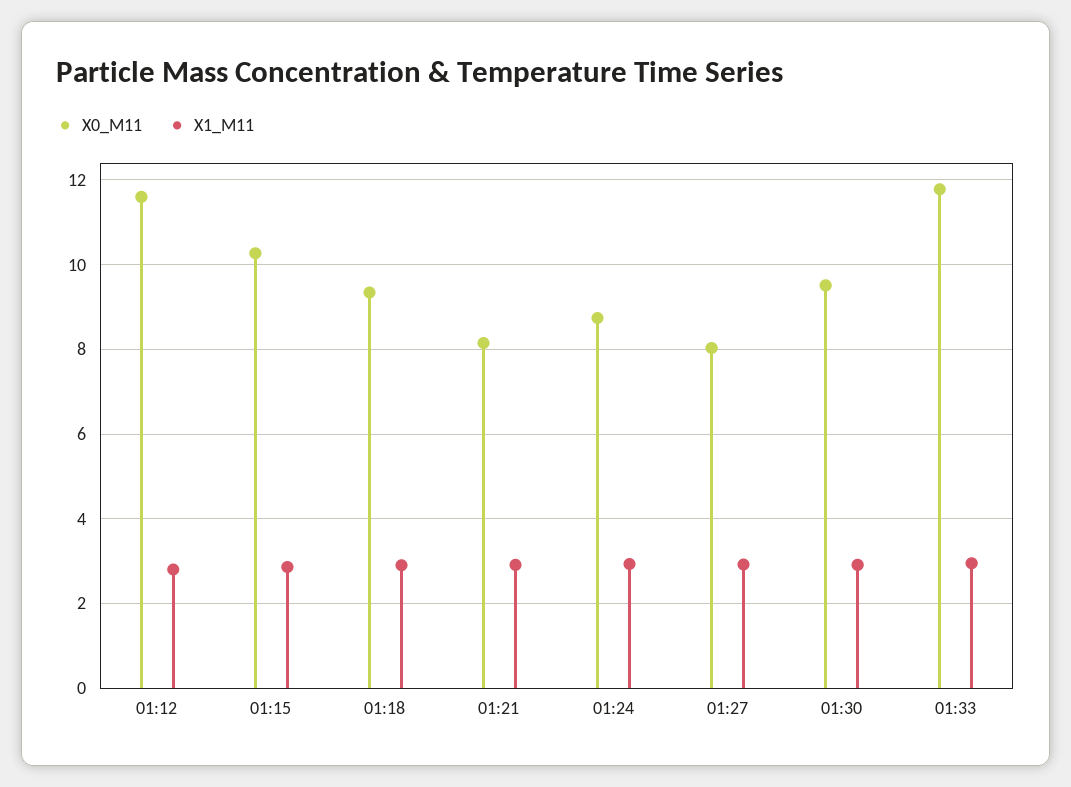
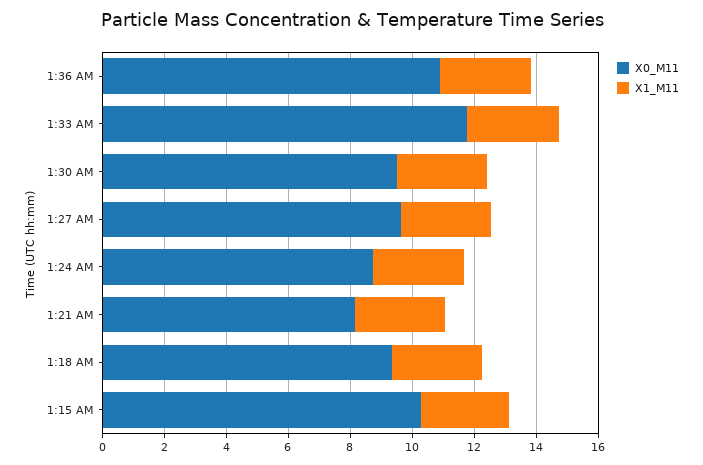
X0_M11, 01:12: 11.6 -> none
X1_M11, 01:12: 2.8 -> none
X0_M11, 01:27: 8 -> 9.5
X0_M11, 1:36 AM: none -> 11
X1_M11, 1:36 AM: none -> 3

